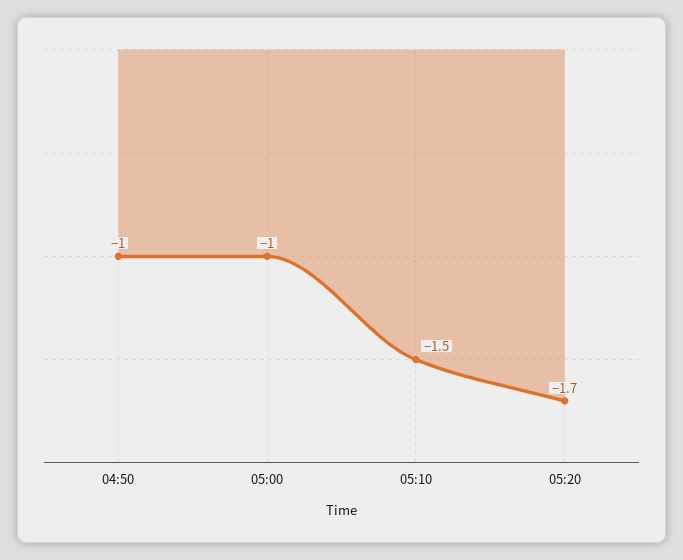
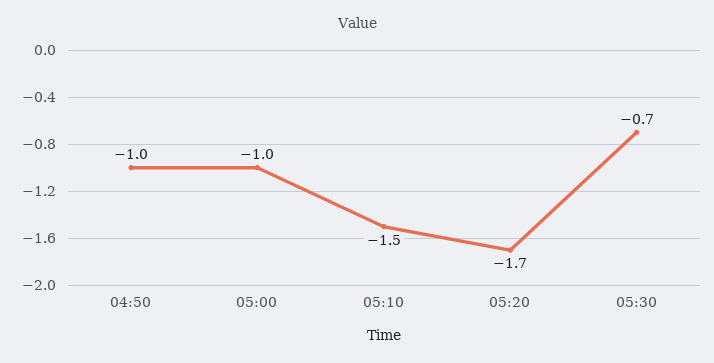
05:30: none -> -0.7

